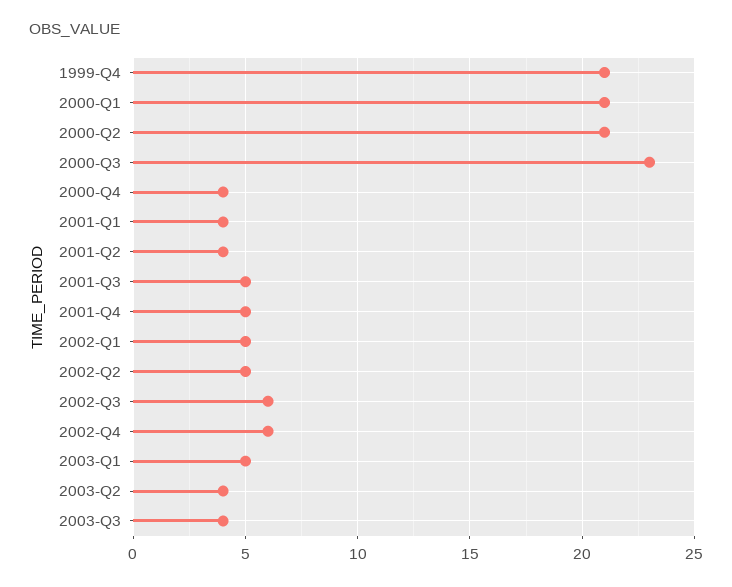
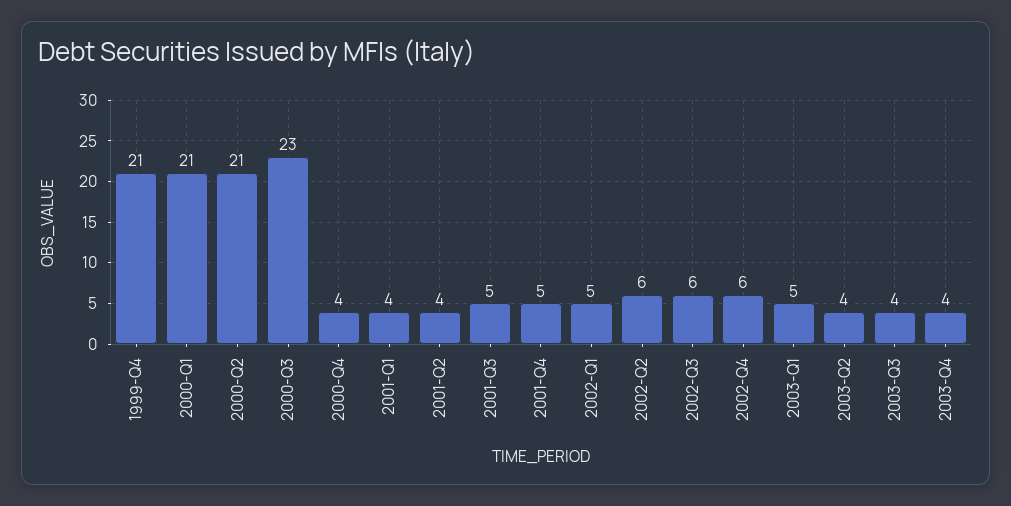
2002-Q2: 5 -> 6
2003-Q4: none -> 4

